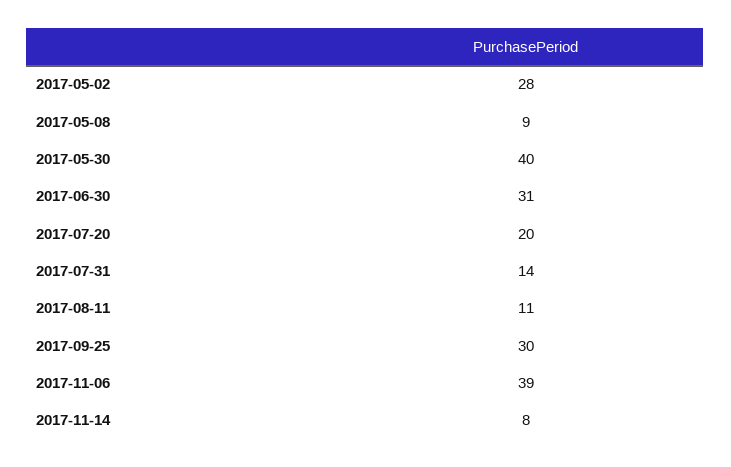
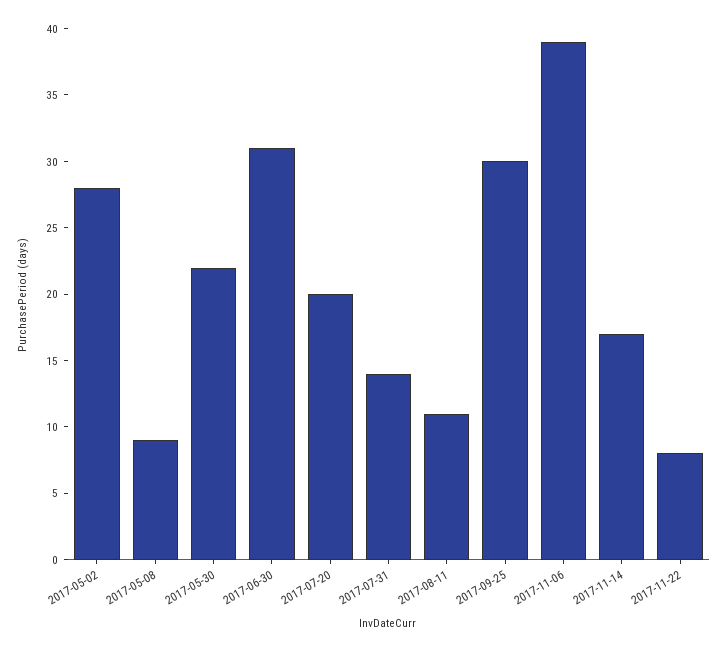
2017-05-30: 40 -> 22
2017-11-14: 8 -> 17
2017-11-22: none -> 8

